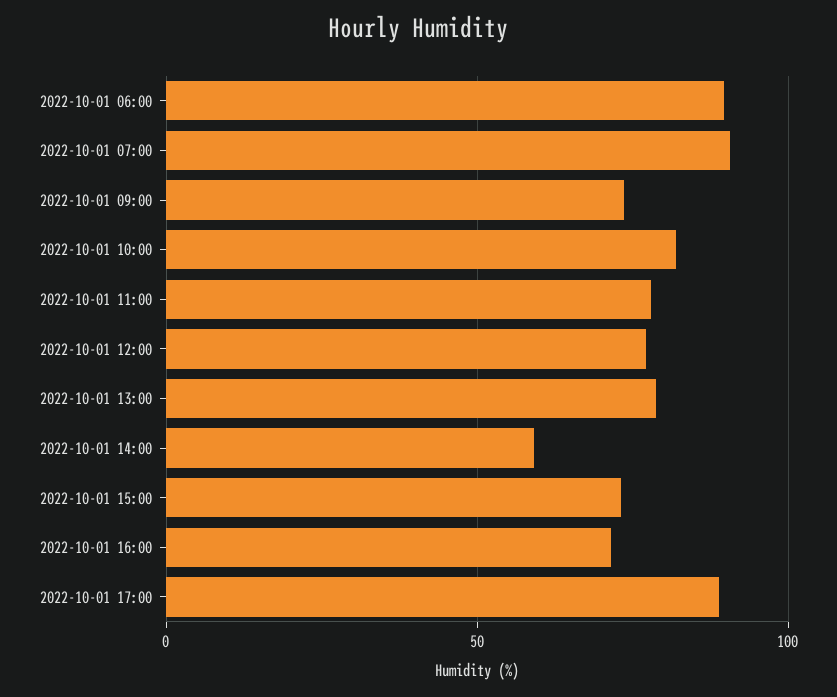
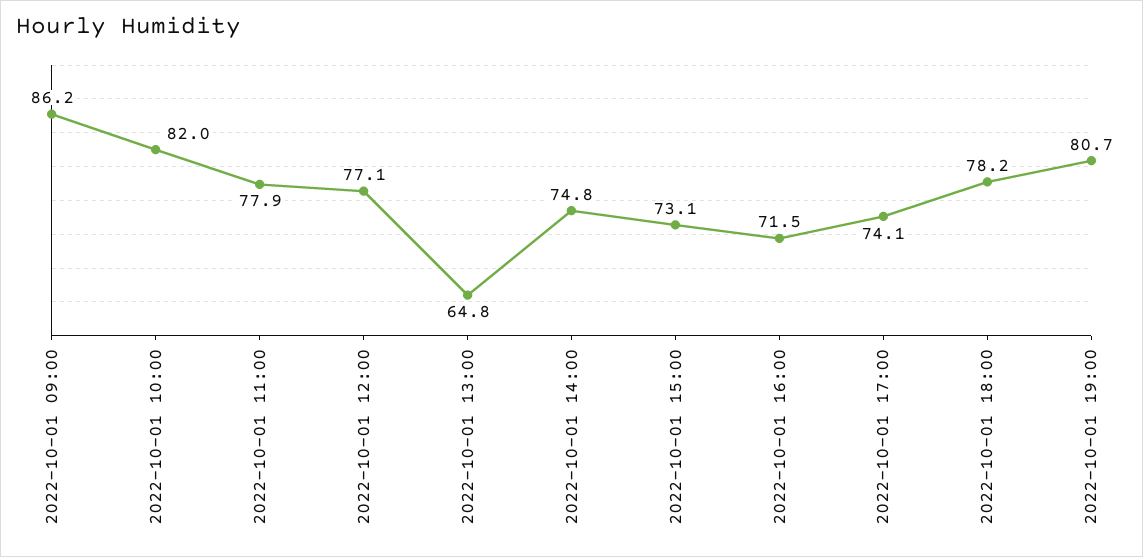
2022-10-01 06:00: 90 -> none
2022-10-01 07:00: 90 -> none
2022-10-01 09:00: 75 -> 86.2
2022-10-01 13:00: 80 -> 64.8
2022-10-01 14:00: 60 -> 74.8
2022-10-01 17:00: 90 -> 74.1
2022-10-01 18:00: none -> 78.2
2022-10-01 19:00: none -> 80.7

